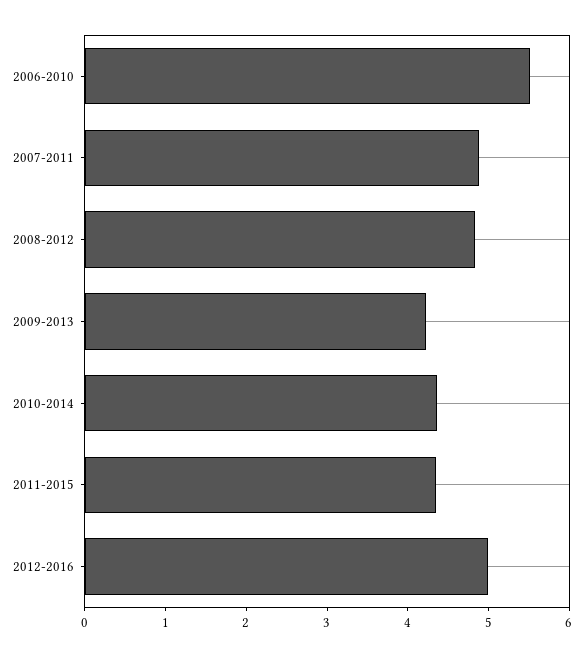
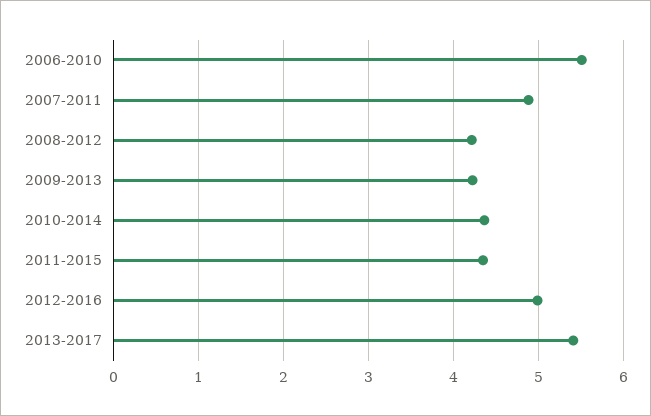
2008-2012: 4.8 -> 4.2
2013-2017: none -> 5.4

